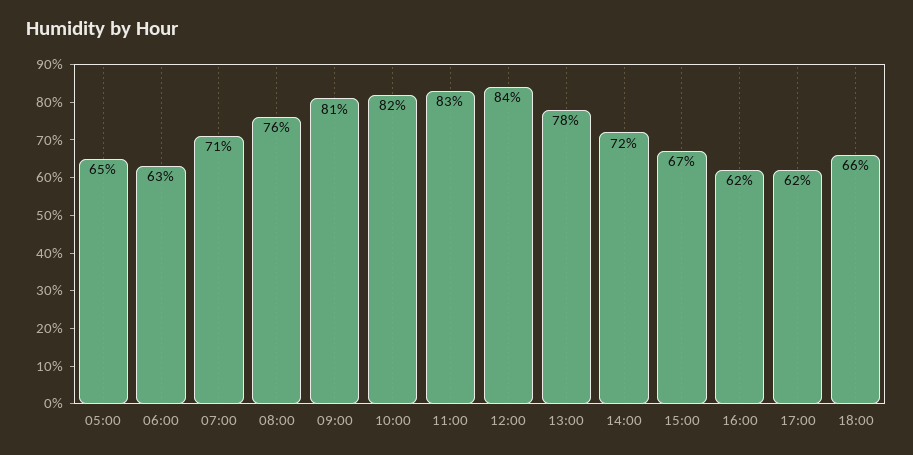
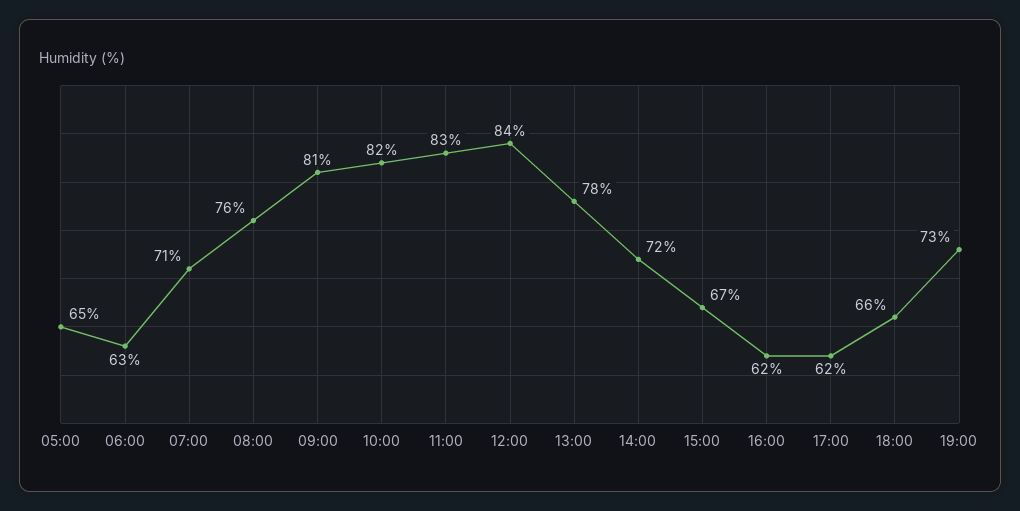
19:00: none -> 73

